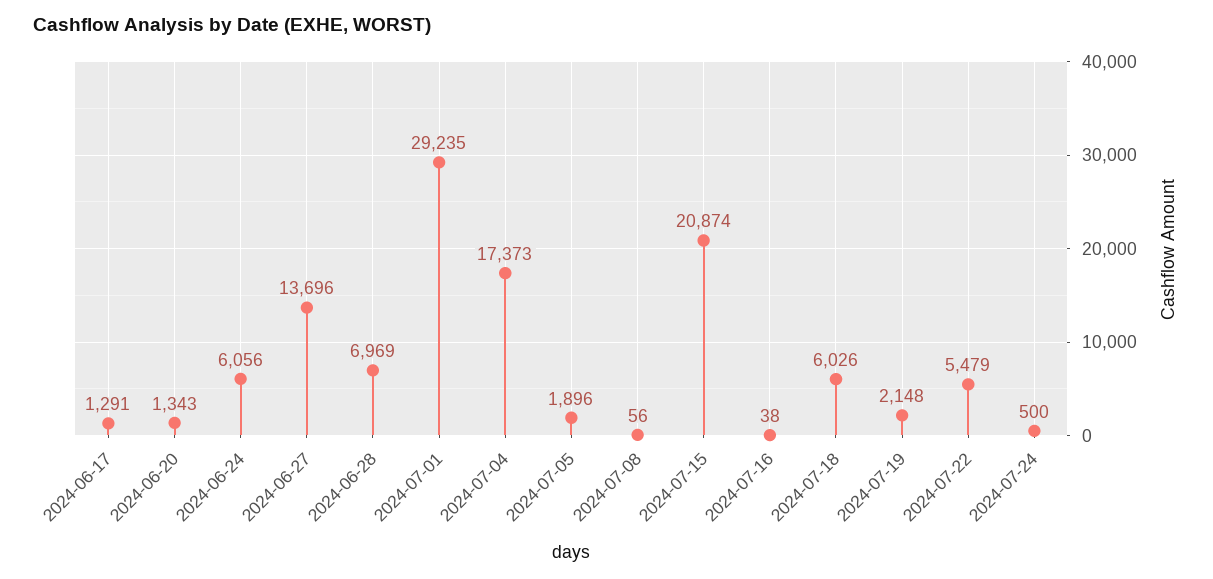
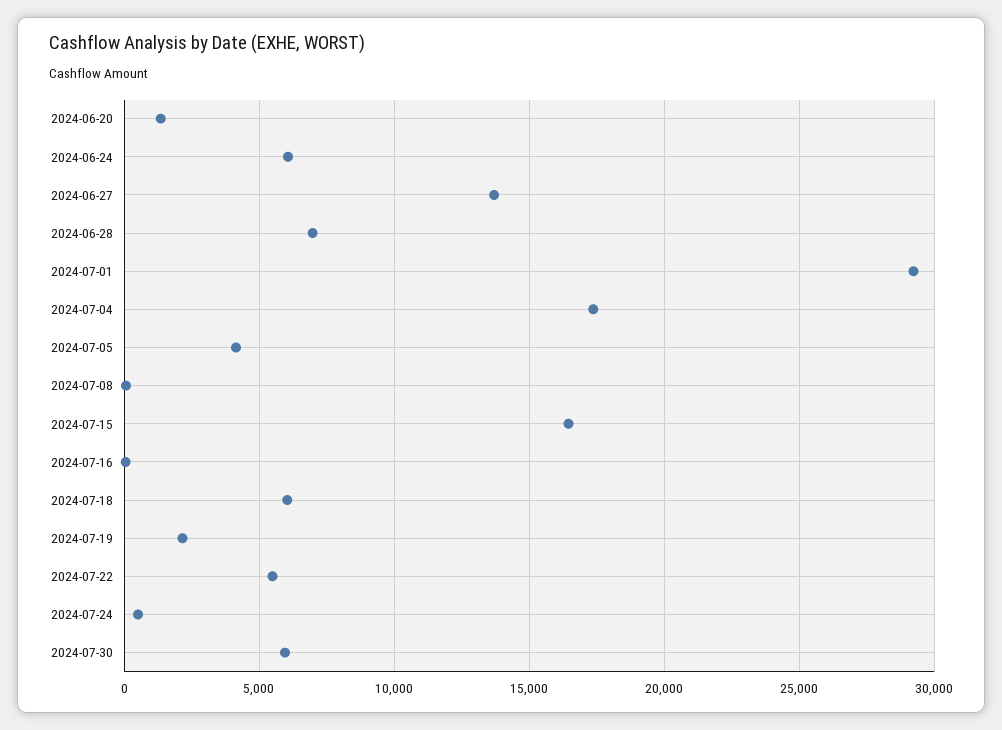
2024-06-17: 1291 -> none
2024-07-05: 1896 -> 4000
2024-07-15: 20874 -> 16500
2024-07-30: none -> 6000

